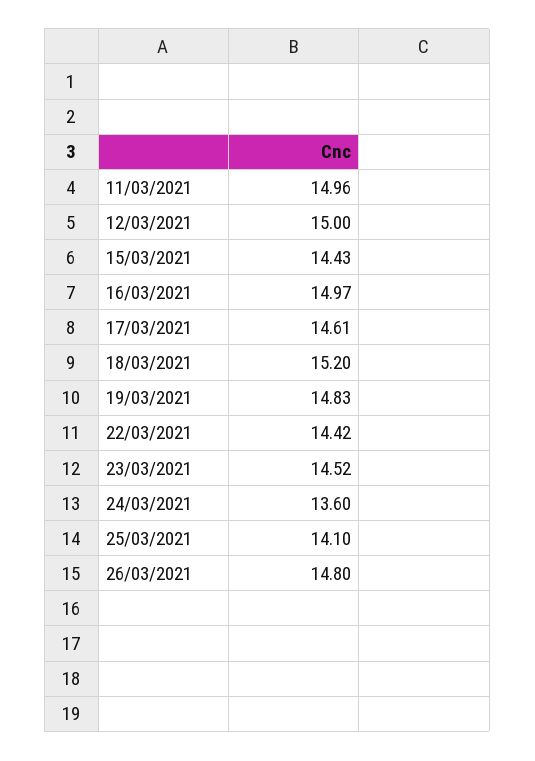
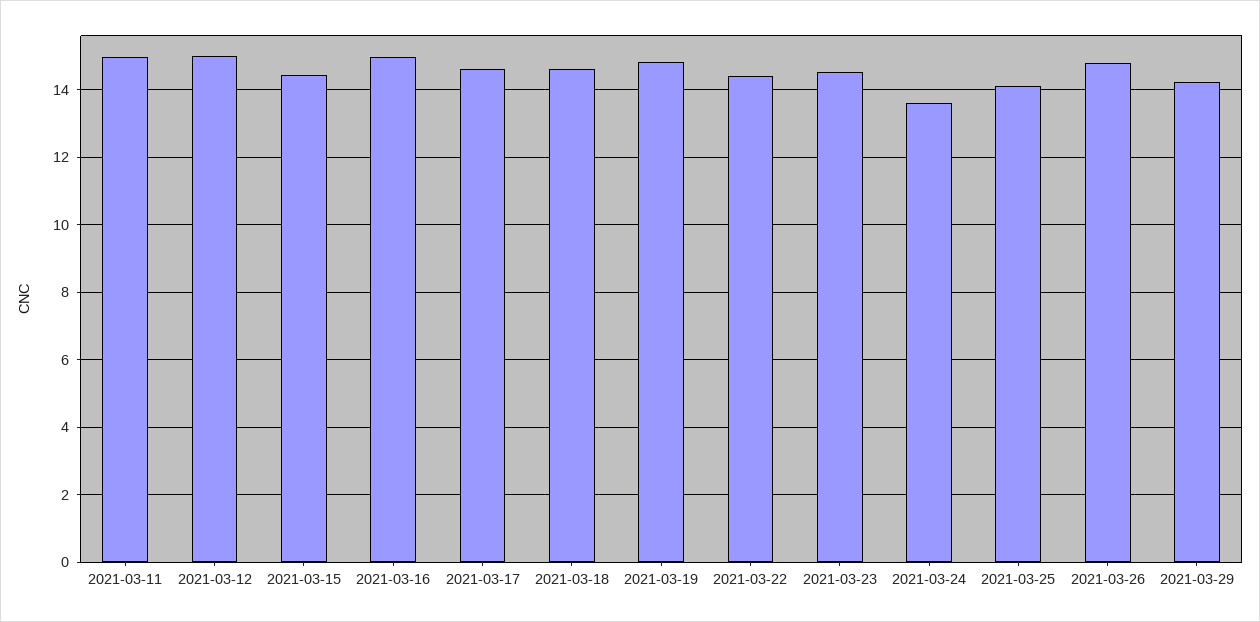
18/03/2021: 15.2 -> 14.6
2021-03-29: none -> 14.2

